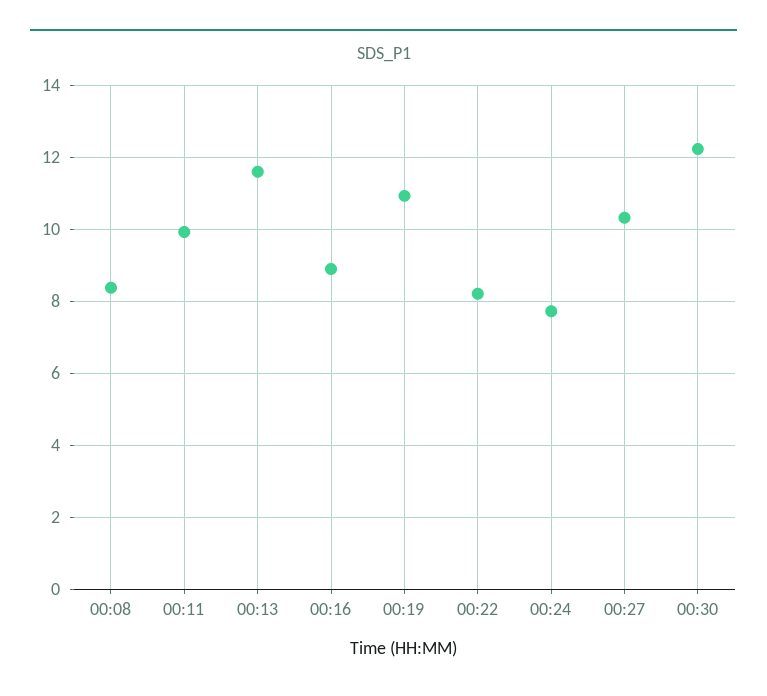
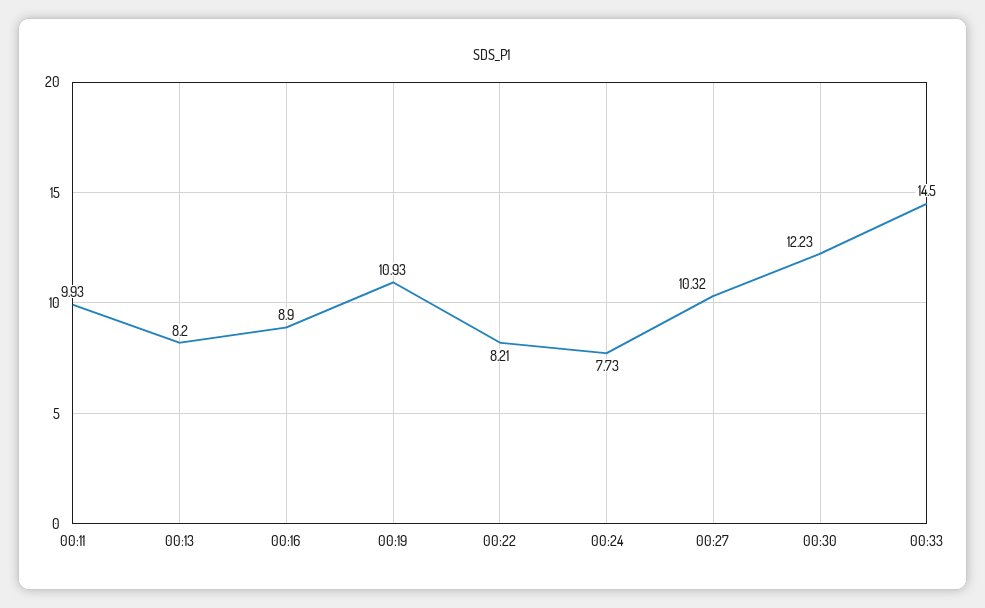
00:08: 8.4 -> none
00:13: 11.6 -> 8.2
00:33: none -> 14.5

